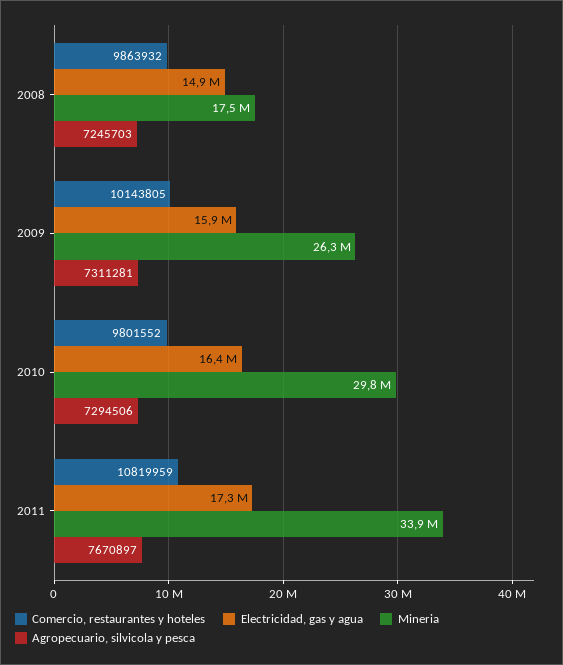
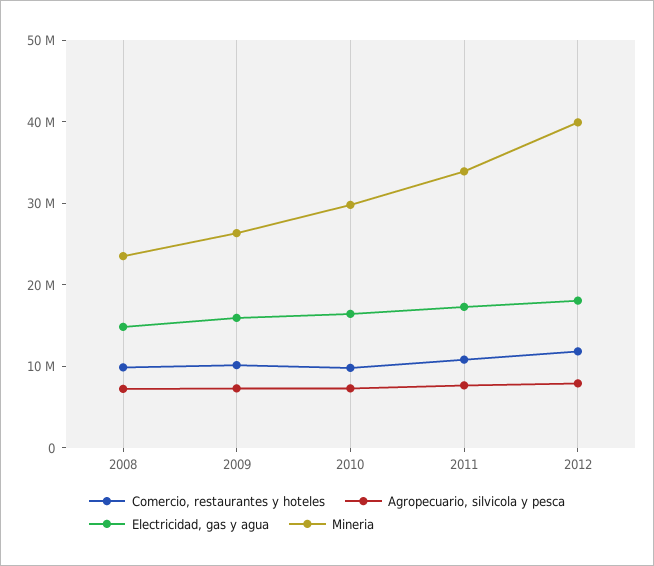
Mineria, 2008: 17500000 -> 24000000
Comercio, restaurantes y hoteles, 2012: none -> 12000000
Agropecuario, silvicola y pesca, 2012: none -> 8000000
Electricidad, gas y agua, 2012: none -> 18000000
Mineria, 2012: none -> 40000000

